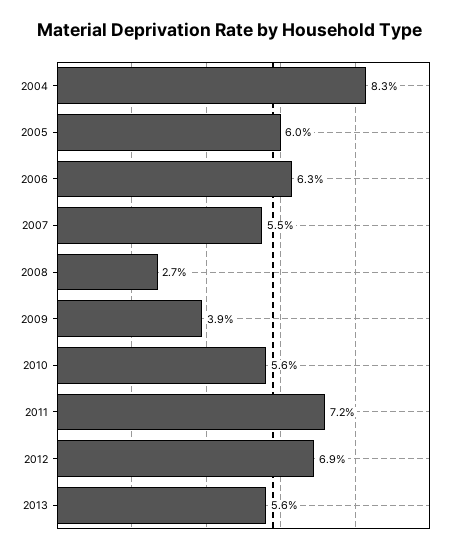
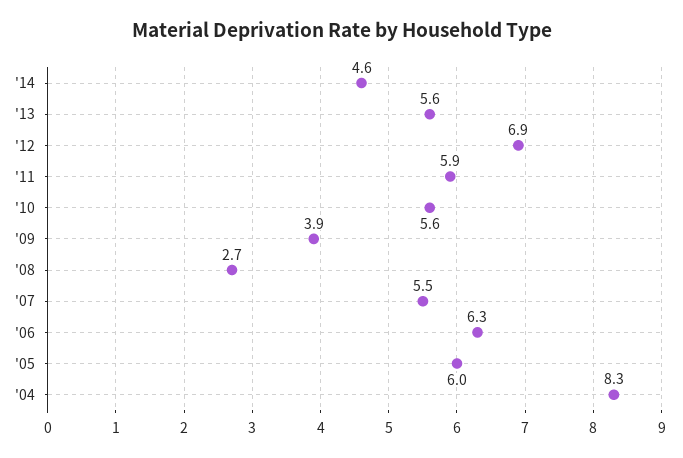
2011: 7.2 -> 5.9
'14: none -> 4.6

